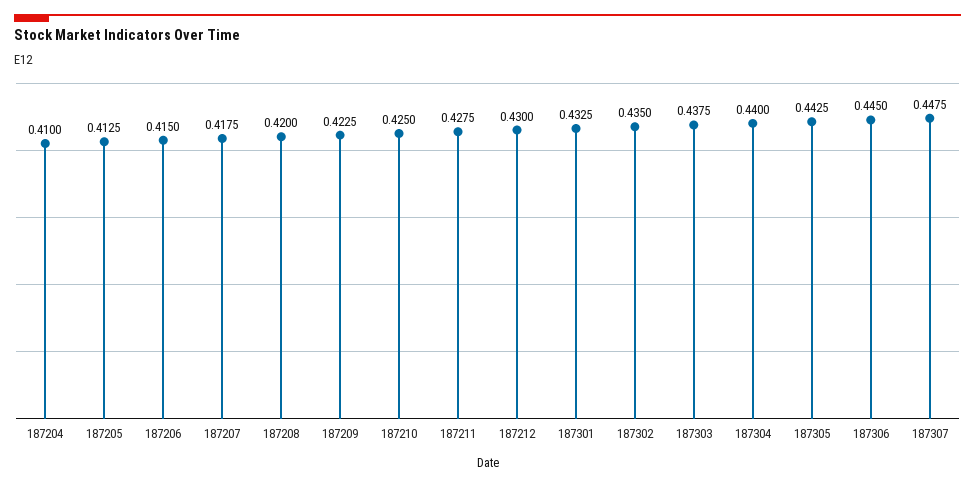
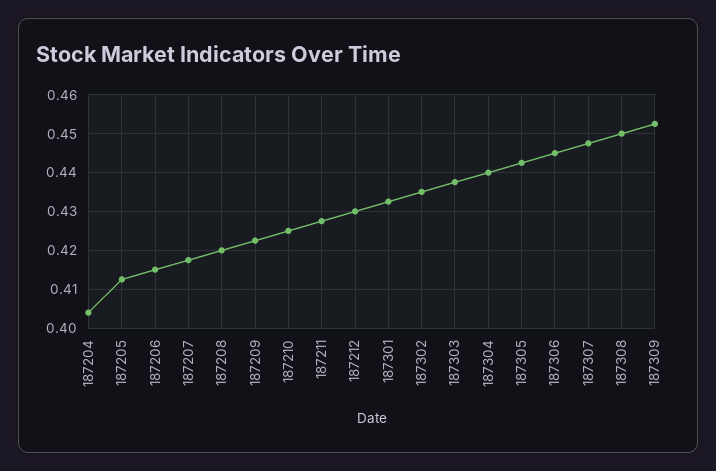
187204: 0.41 -> 0.404
187308: none -> 0.45
187309: none -> 0.452

